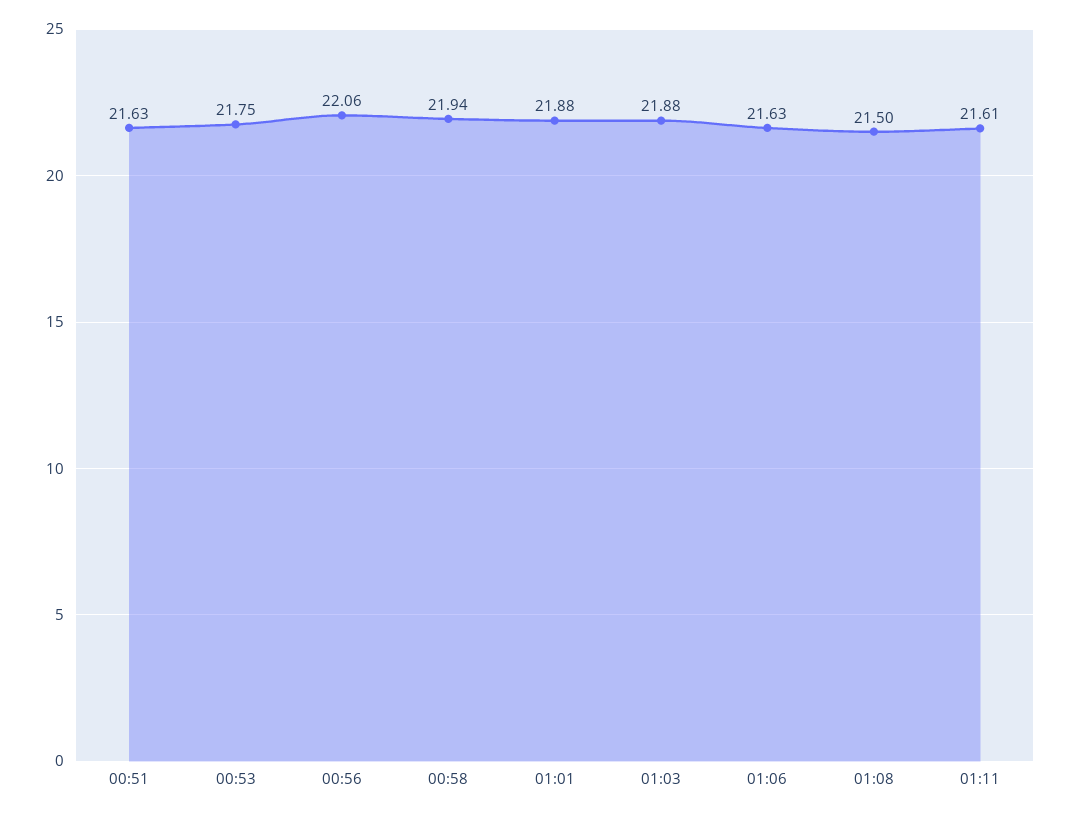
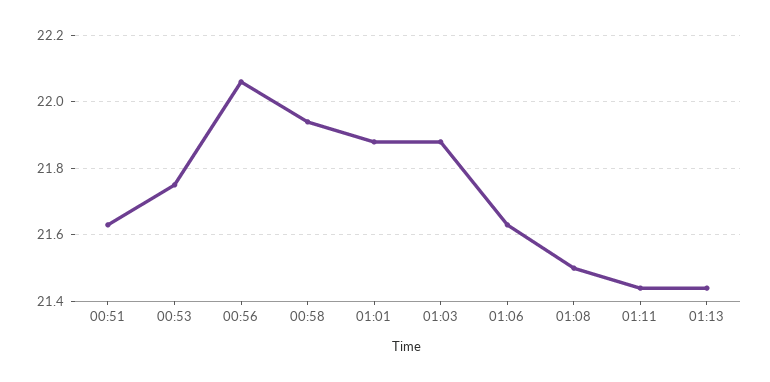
01:11: 21.61 -> 21.45
01:13: none -> 21.45

